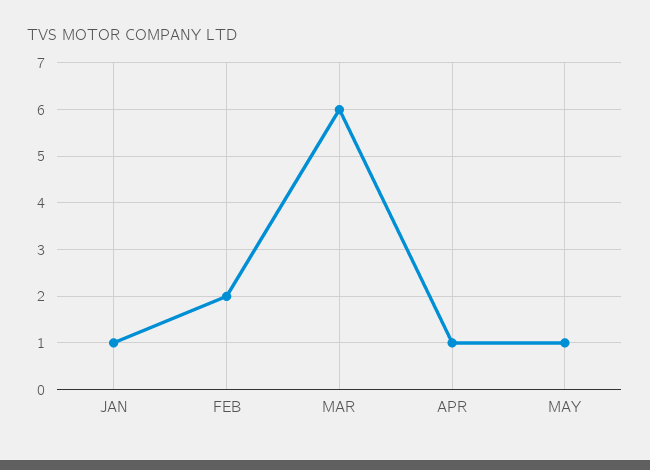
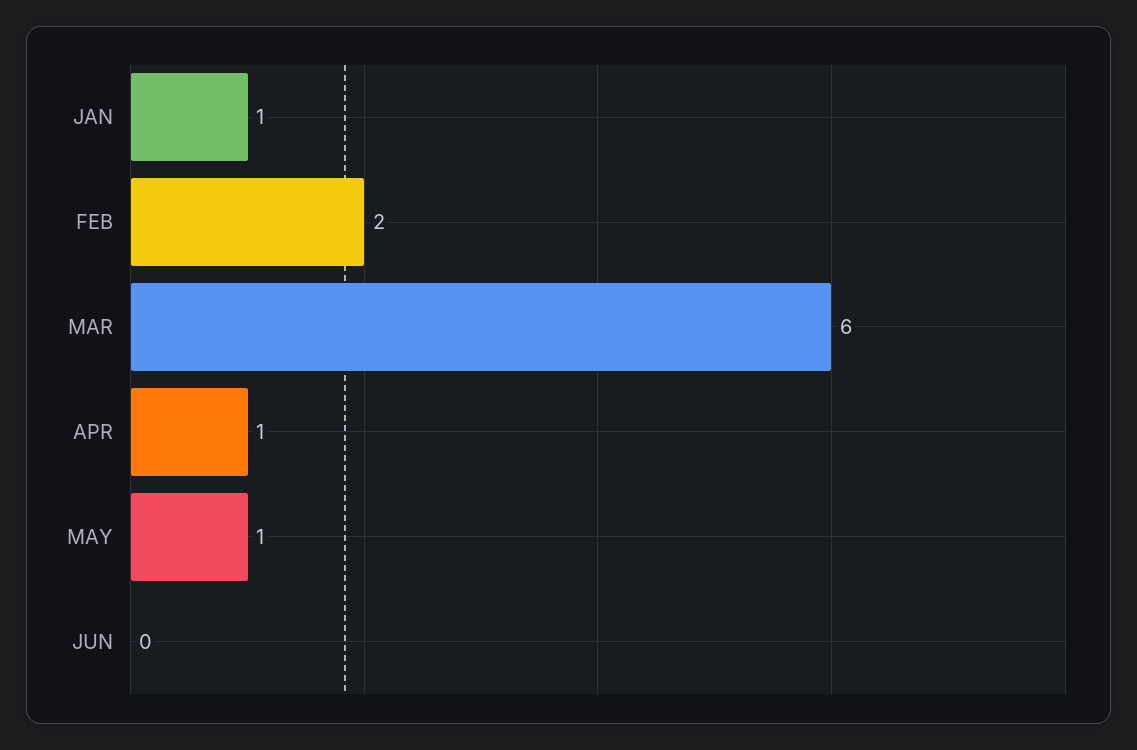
JUN: none -> 0

